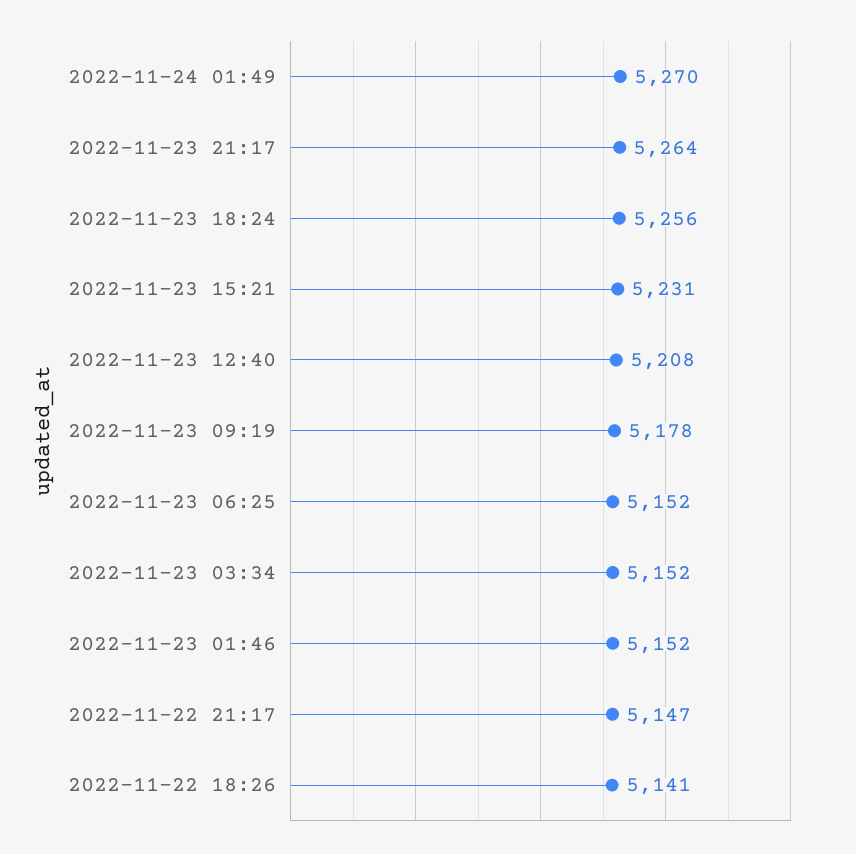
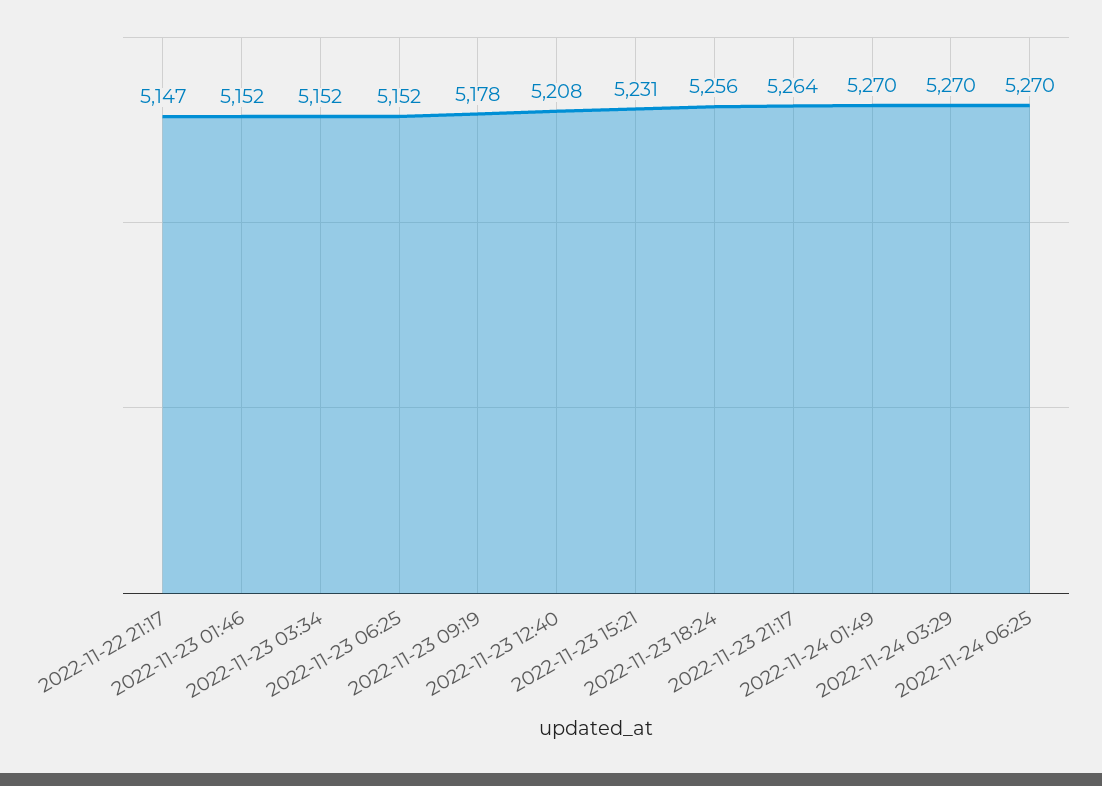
2022-11-22 18:26: 5141 -> none
2022-11-24 03:29: none -> 5270
2022-11-24 06:25: none -> 5270

